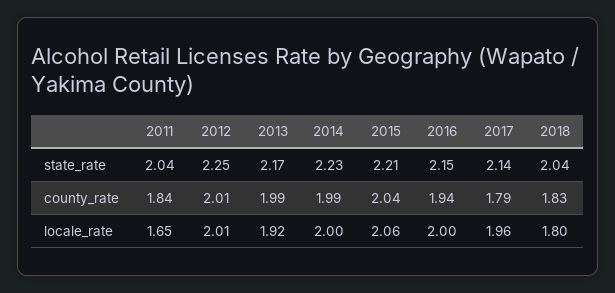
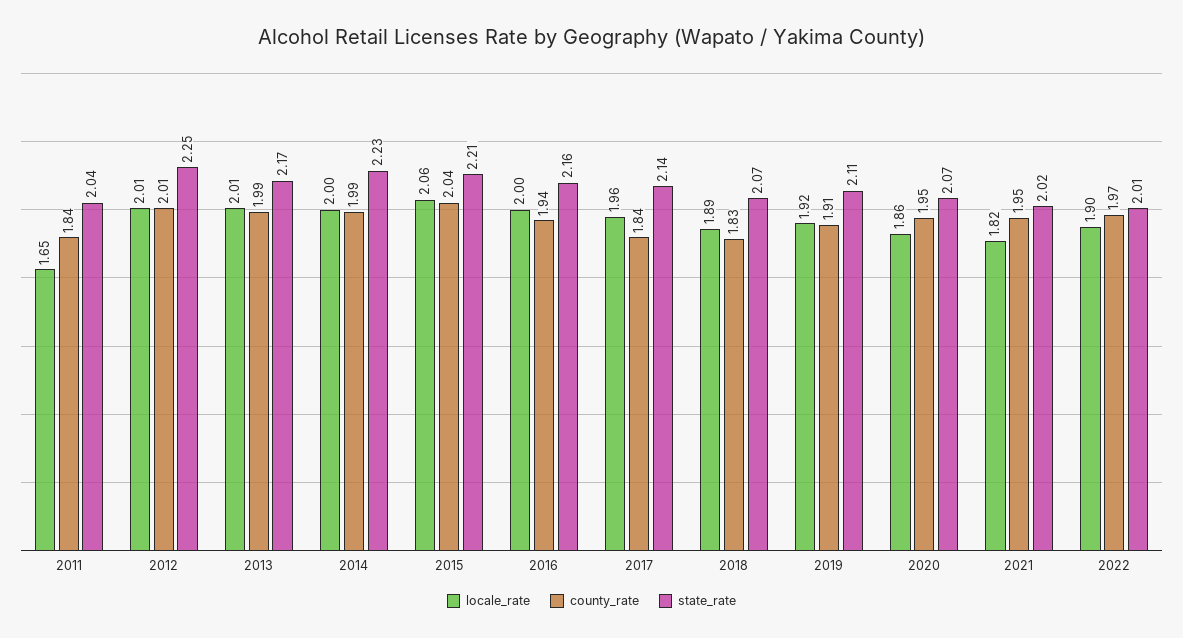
state_rate, 2016: 2.15 -> 2.16
state_rate, 2018: 2.04 -> 2.07
county_rate, 2017: 1.79 -> 1.84
locale_rate, 2013: 1.92 -> 2.01
locale_rate, 2018: 1.8 -> 1.89
locale_rate, 2019: none -> 1.92
county_rate, 2019: none -> 1.91
state_rate, 2019: none -> 2.11
locale_rate, 2020: none -> 1.86
county_rate, 2020: none -> 1.95
state_rate, 2020: none -> 2.07
locale_rate, 2021: none -> 1.82
county_rate, 2021: none -> 1.95
state_rate, 2021: none -> 2.02
locale_rate, 2022: none -> 1.9
county_rate, 2022: none -> 1.97
state_rate, 2022: none -> 2.01

